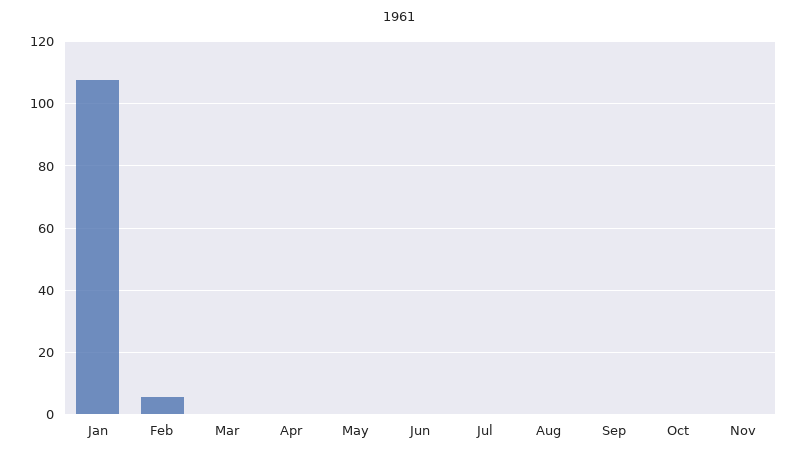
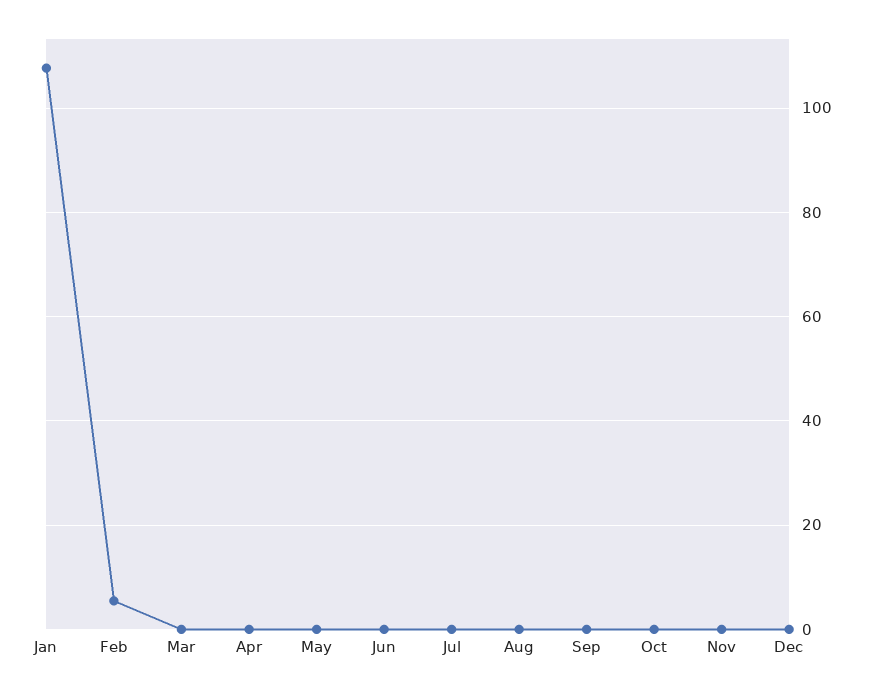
Dec: none -> 0

